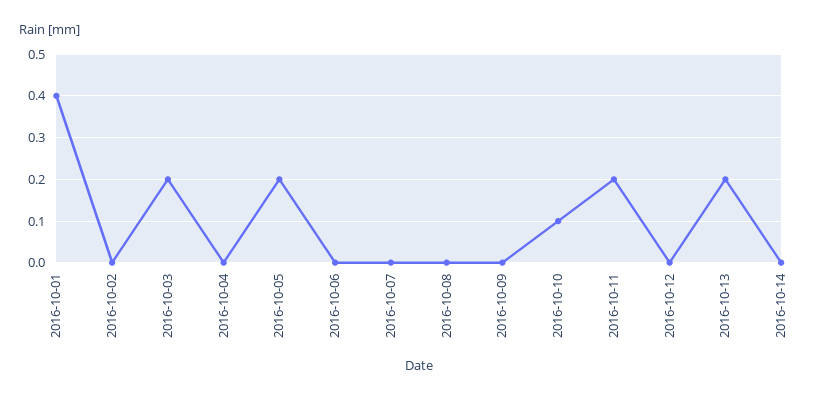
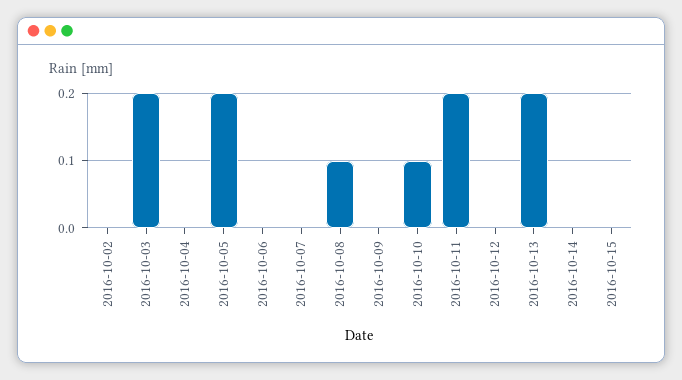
2016-10-01: 0.4 -> none
2016-10-08: 0 -> 0.1
2016-10-15: none -> 0

